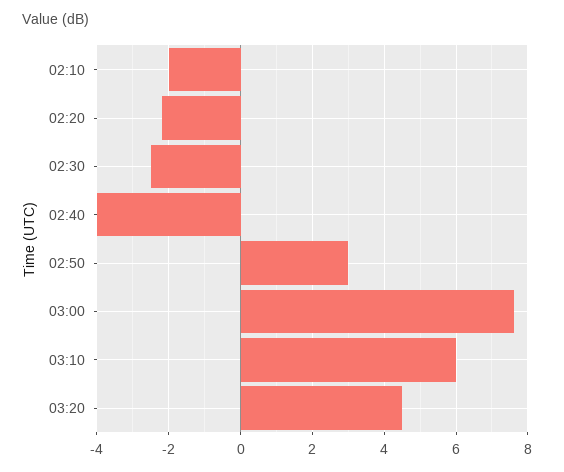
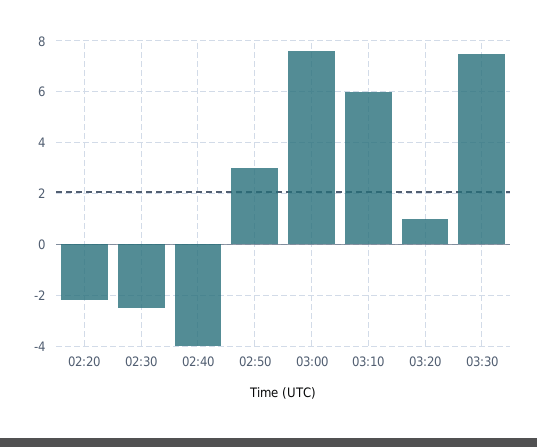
02:10: -2 -> none
03:20: 4.5 -> 1
03:30: none -> 7.5

